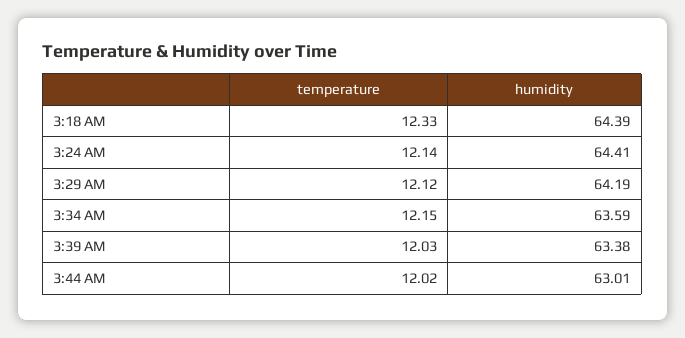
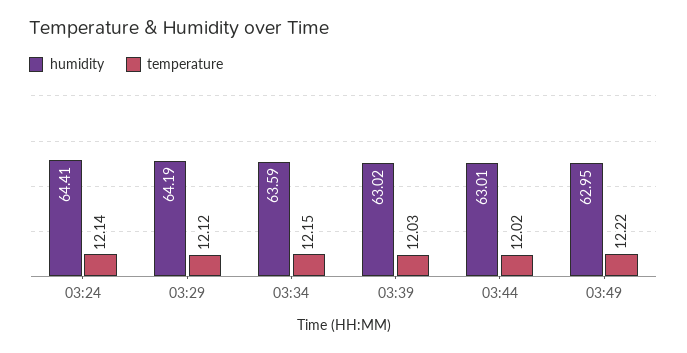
temperature, 3:18 AM: 12.33 -> none
humidity, 3:18 AM: 64.39 -> none
humidity, 3:39 AM: 63.38 -> 63.02
humidity, 03:49: none -> 62.95
temperature, 03:49: none -> 12.22

